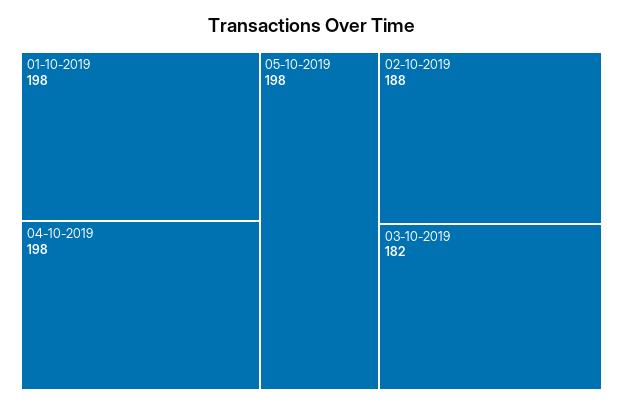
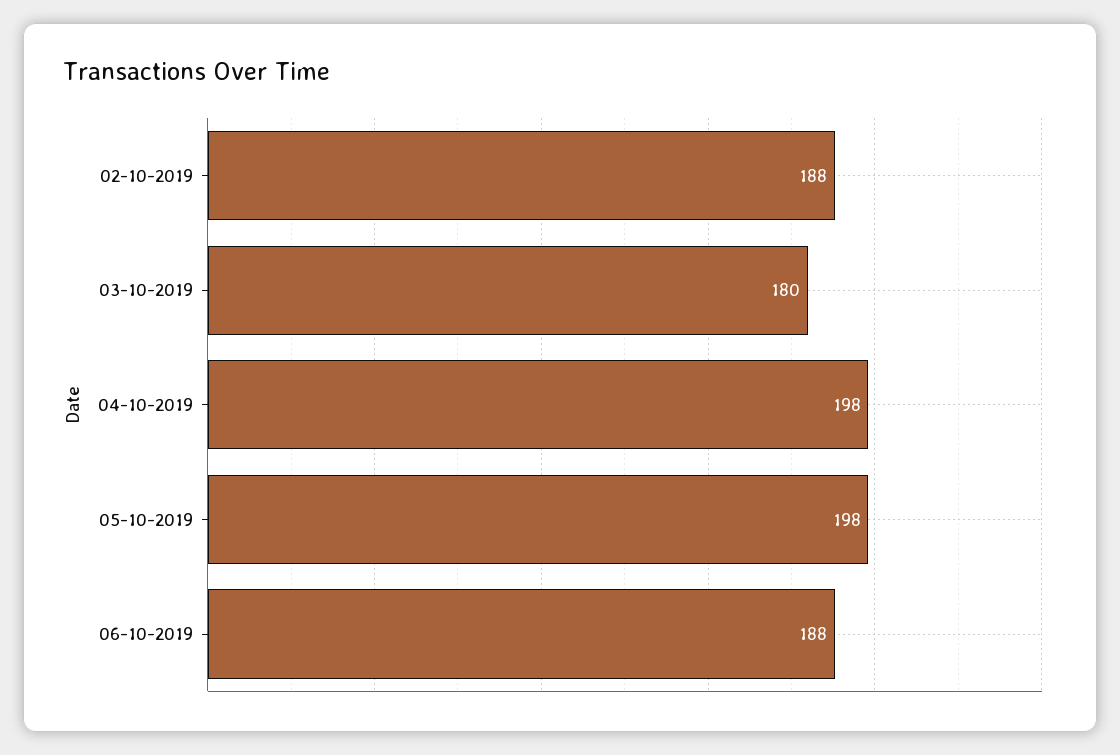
01-10-2019: 198 -> none
03-10-2019: 182 -> 180
06-10-2019: none -> 188

